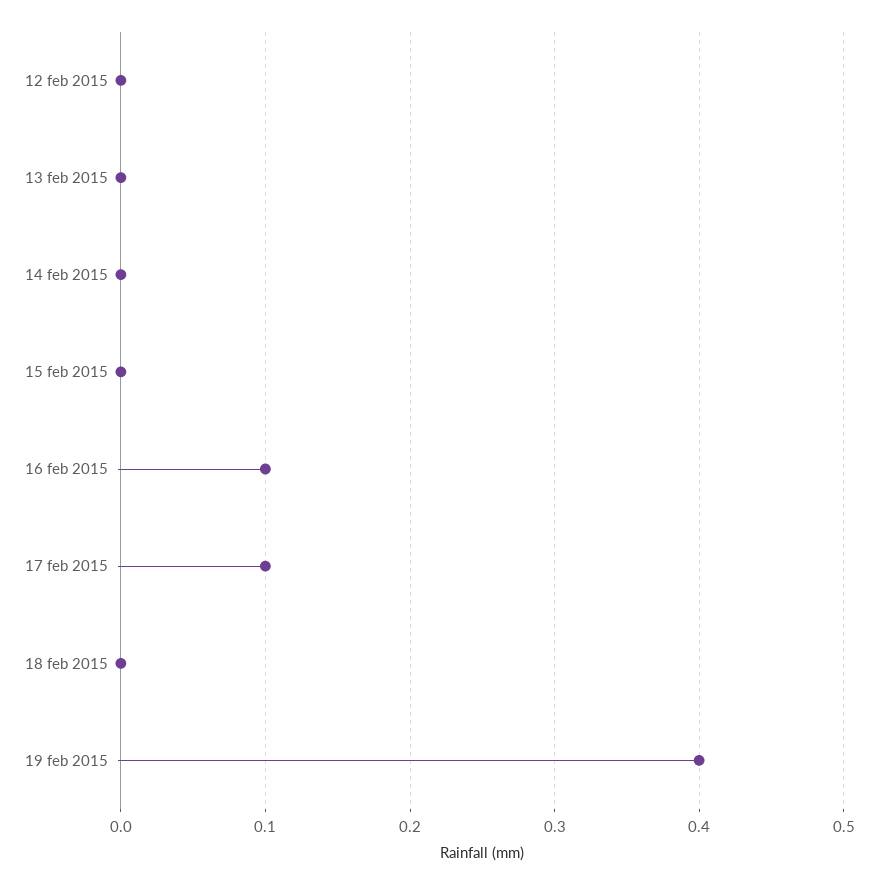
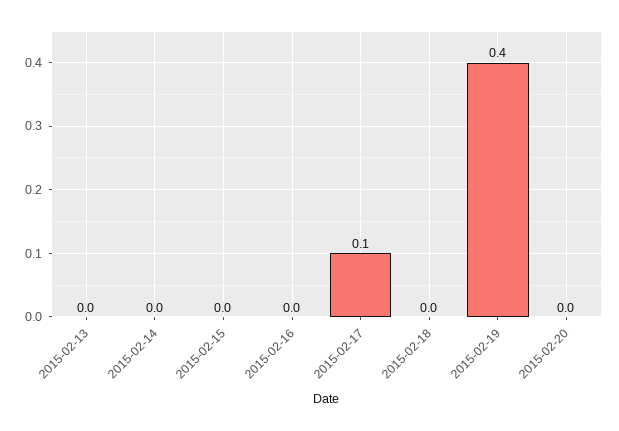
12 feb 2015: 0 -> none
16 feb 2015: 0.1 -> 0
2015-02-20: none -> 0

